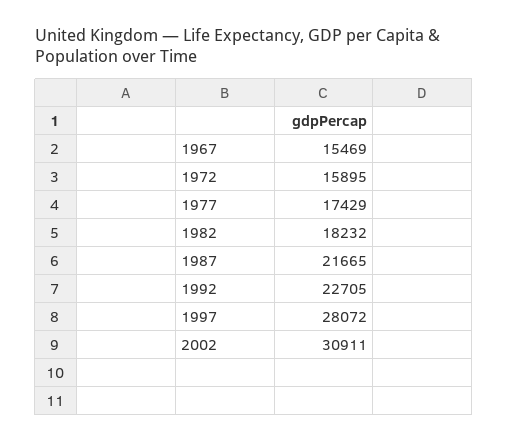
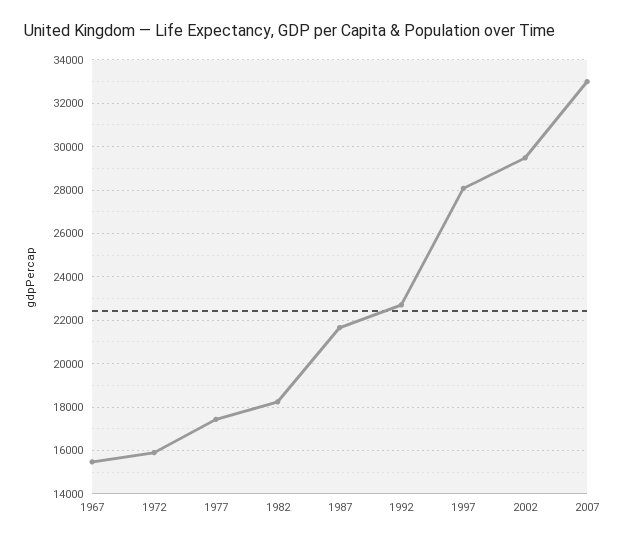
2002: 30911 -> 29500
2007: none -> 33000

